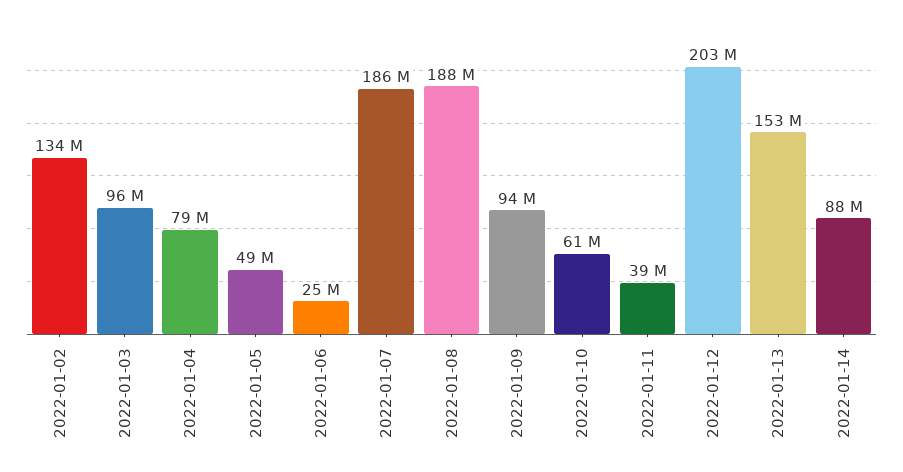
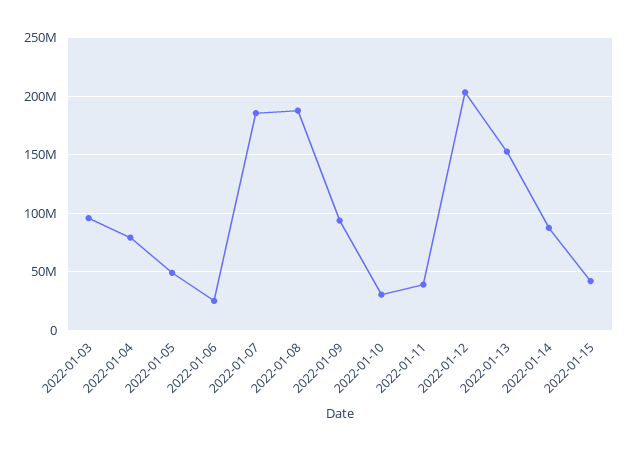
2022-01-02: 134000000 -> none
2022-01-10: 61000000 -> 30000000
2022-01-15: none -> 40000000

